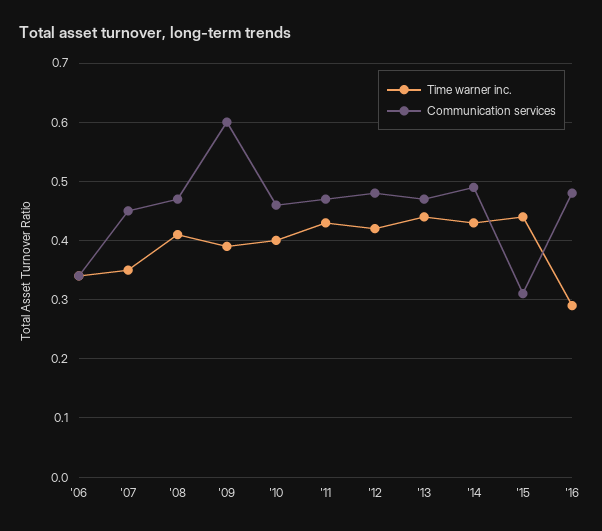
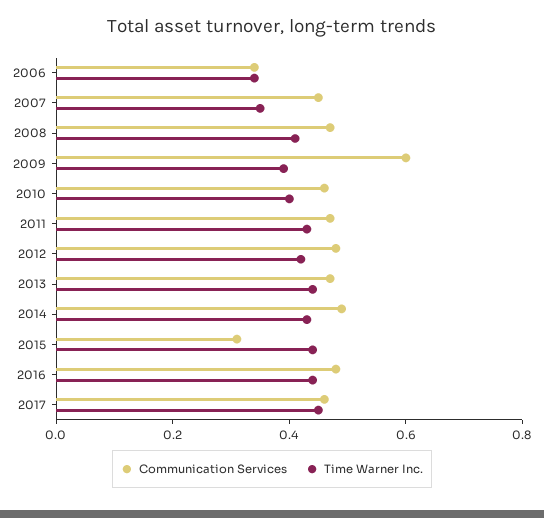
Time warner inc., '16: 0.3 -> 0.45
Communication services, 2017: none -> 0.45
Time warner inc., 2017: none -> 0.45

